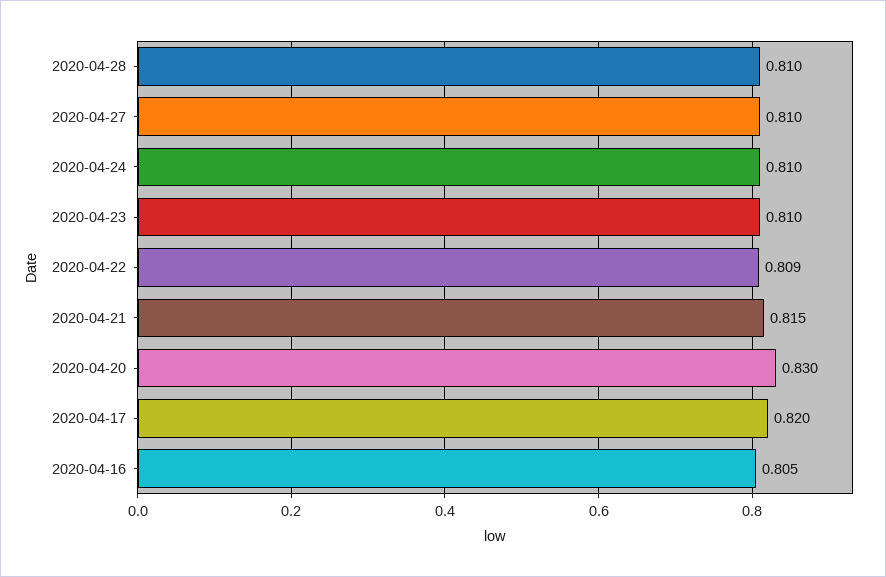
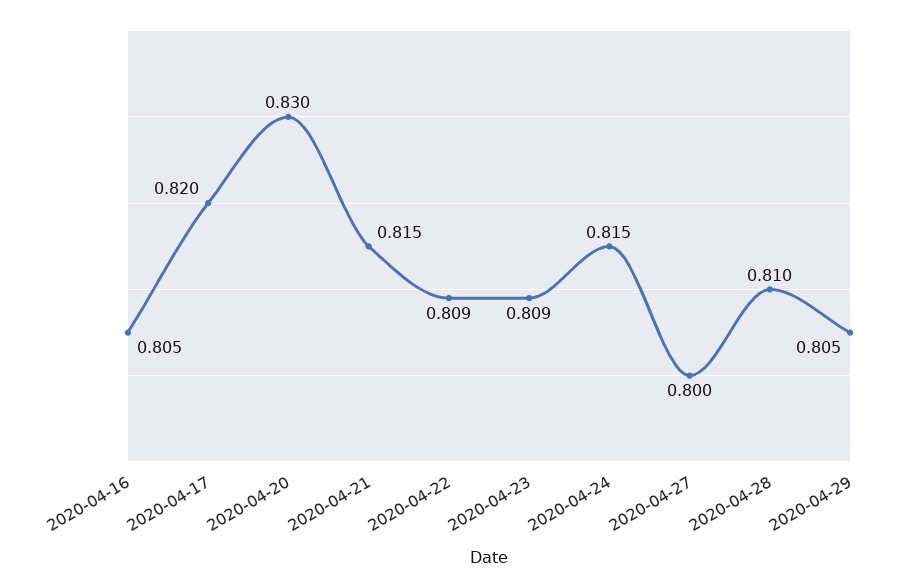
2020-04-27: 0.81 -> 0.8
2020-04-24: 0.81 -> 0.815
2020-04-23: 0.81 -> 0.809
2020-04-29: none -> 0.805

